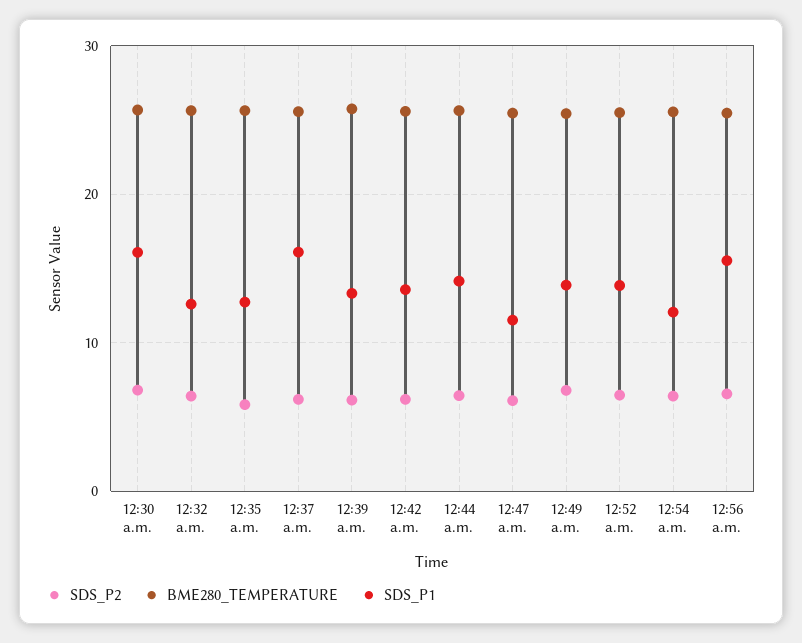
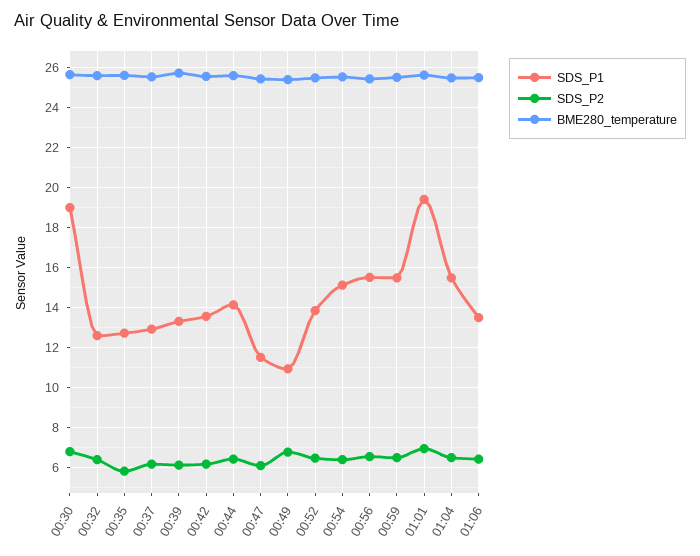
SDS_P1, 12:30 a.m.: 16 -> 19
SDS_P1, 12:37 a.m.: 16 -> 13
SDS_P1, 12:49 a.m.: 14 -> 11
SDS_P1, 12:54 a.m.: 12 -> 15
SDS_P1, 00:59: none -> 15.5
SDS_P2, 00:59: none -> 6.5
BME280_TEMPERATURE, 00:59: none -> 25.5
SDS_P1, 01:01: none -> 19.5
SDS_P2, 01:01: none -> 7
BME280_TEMPERATURE, 01:01: none -> 25.5
SDS_P1, 01:04: none -> 15.5
SDS_P2, 01:04: none -> 6.5
BME280_TEMPERATURE, 01:04: none -> 25.5
SDS_P1, 01:06: none -> 13.5
SDS_P2, 01:06: none -> 6.5
BME280_TEMPERATURE, 01:06: none -> 25.5

